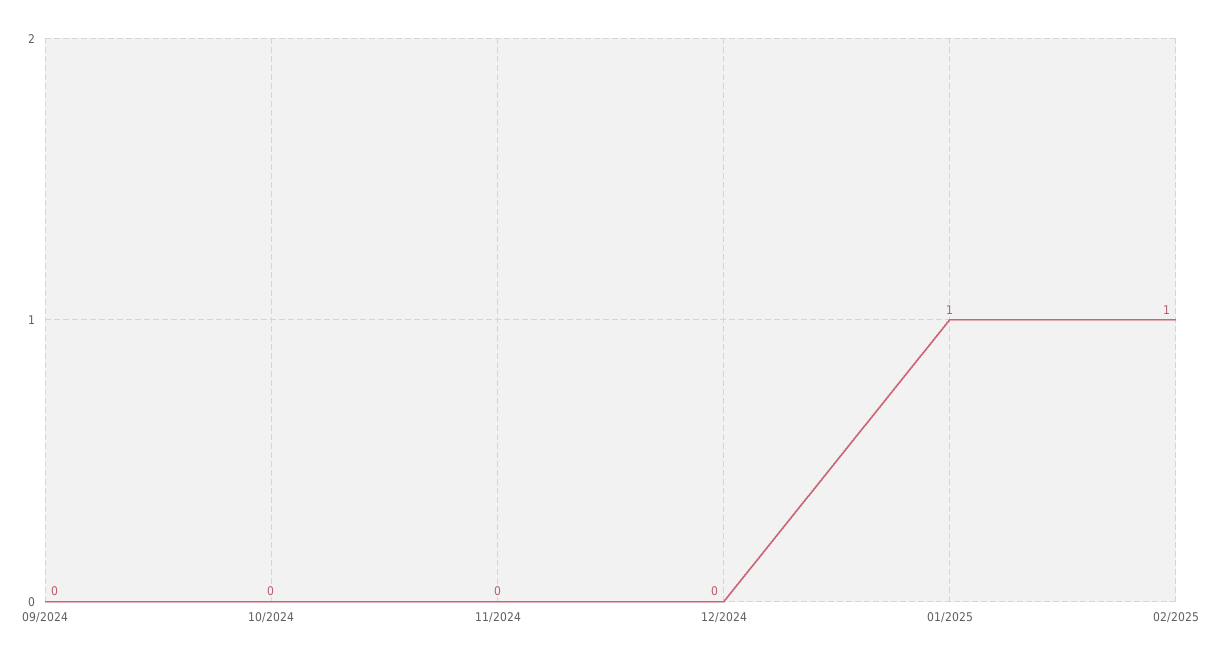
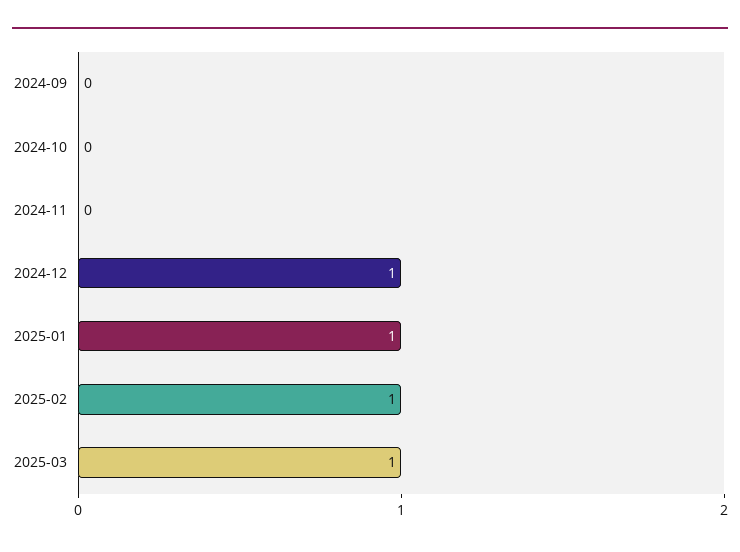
12/2024: 0 -> 1
2025-03: none -> 1

